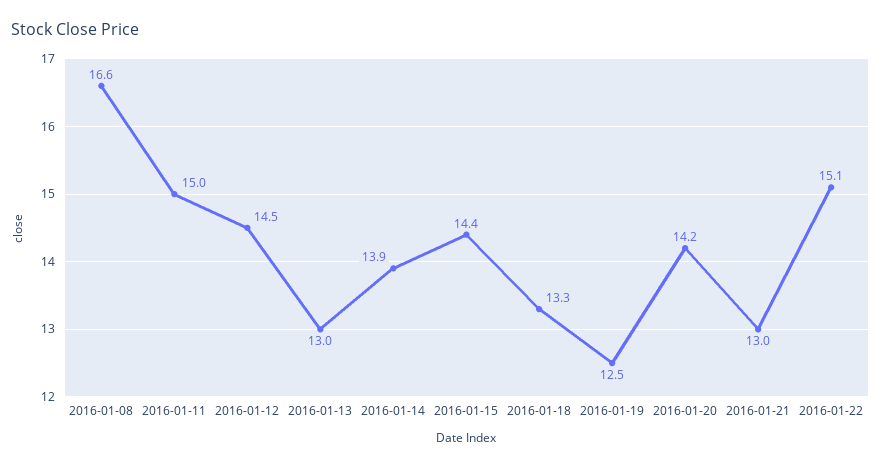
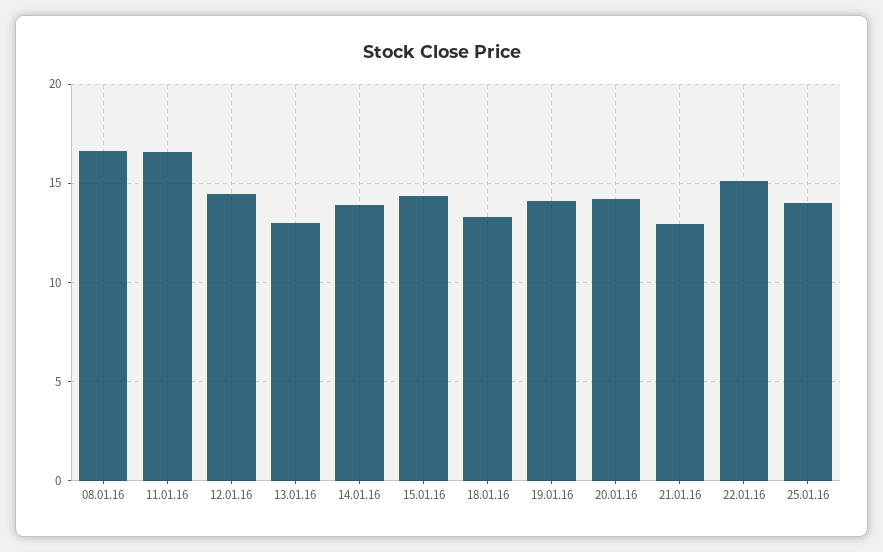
2016-01-11: 15 -> 16.5
2016-01-19: 12.5 -> 14
25.01.16: none -> 14

